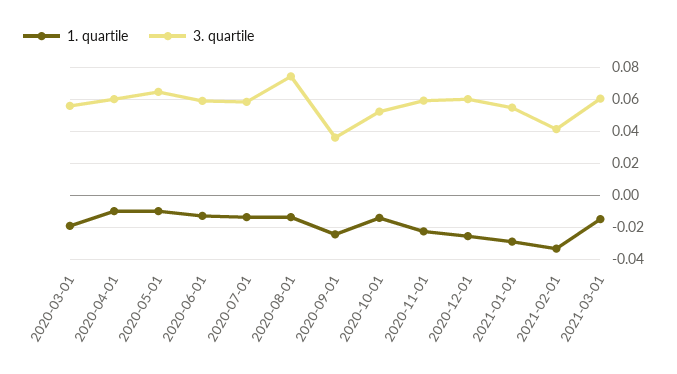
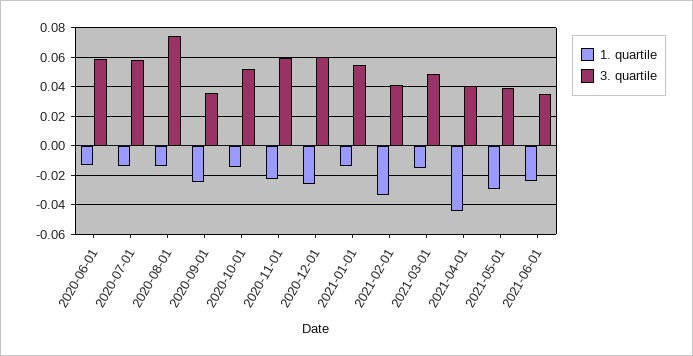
1. quartile, 2020-03-01: -0.02 -> none
3. quartile, 2020-03-01: 0.055 -> none
1. quartile, 2020-04-01: -0.01 -> none
3. quartile, 2020-04-01: 0.06 -> none
1. quartile, 2020-05-01: -0.01 -> none
3. quartile, 2020-05-01: 0.065 -> none
1. quartile, 2021-01-01: -0.03 -> -0.015
3. quartile, 2021-03-01: 0.06 -> 0.05
1. quartile, 2021-04-01: none -> -0.045
3. quartile, 2021-04-01: none -> 0.04
1. quartile, 2021-05-01: none -> -0.03
3. quartile, 2021-05-01: none -> 0.04
1. quartile, 2021-06-01: none -> -0.025
3. quartile, 2021-06-01: none -> 0.035

